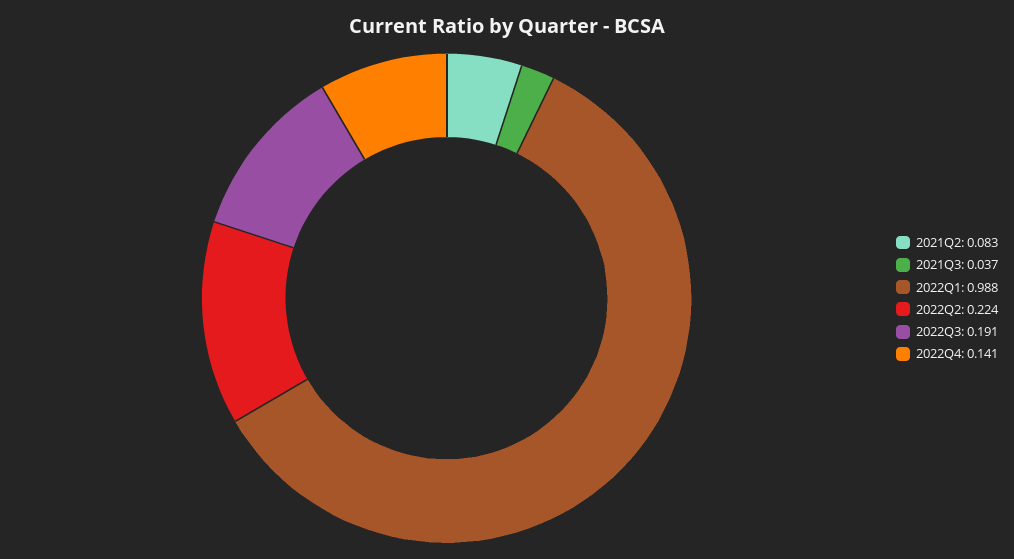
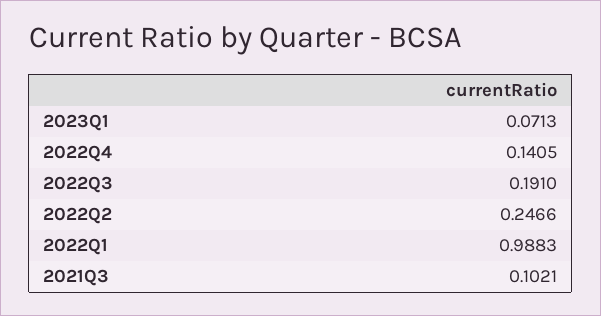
2021Q2: 0.083 -> none
2021Q3: 0.037 -> 0.1021
2022Q2: 0.224 -> 0.2466
2023Q1: none -> 0.0713

